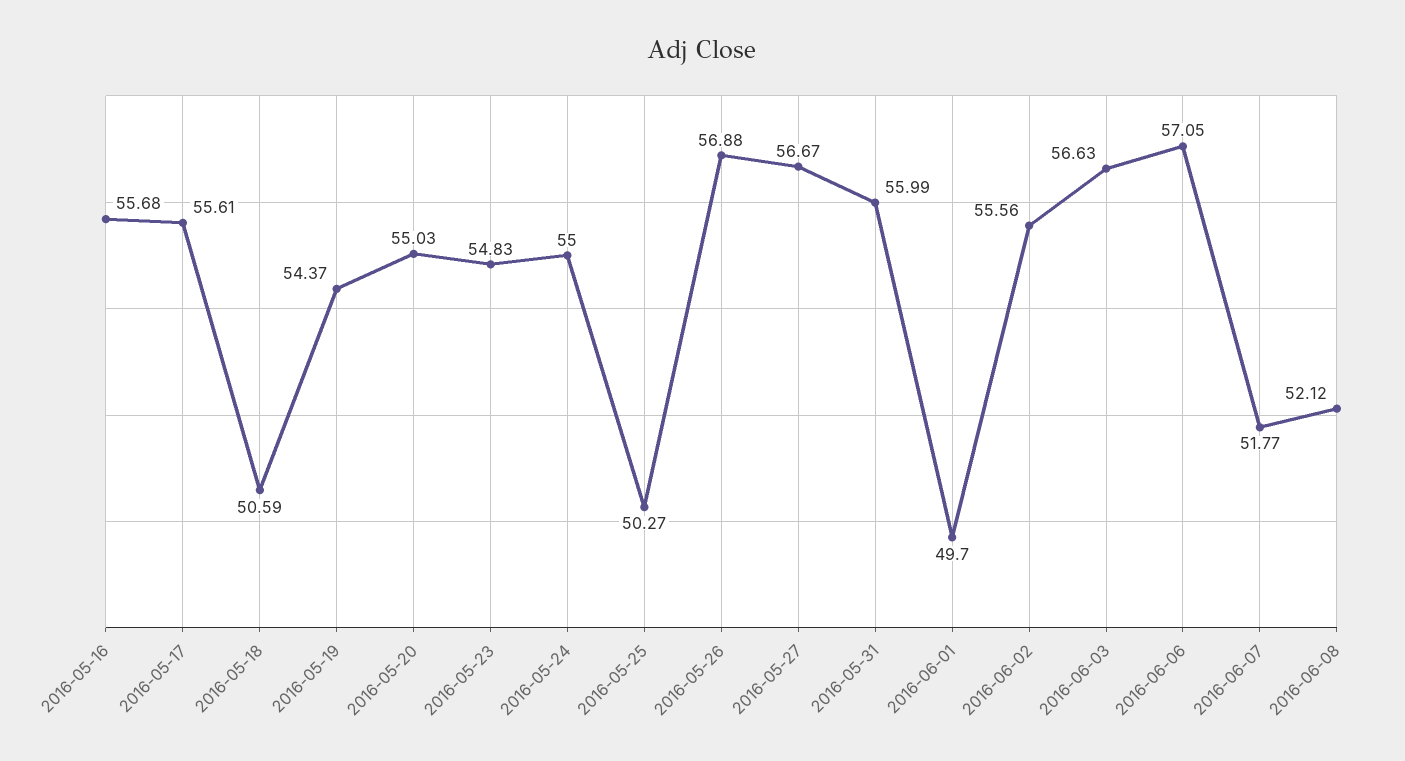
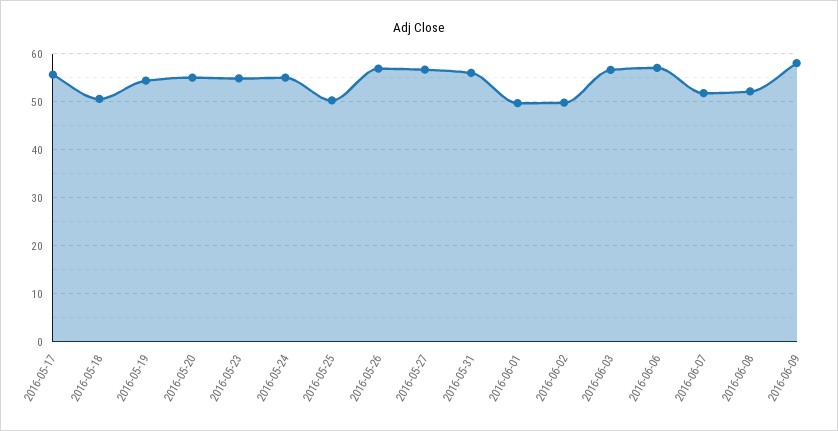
2016-05-16: 55.68 -> none
2016-06-02: 55.56 -> 50
2016-06-09: none -> 58

